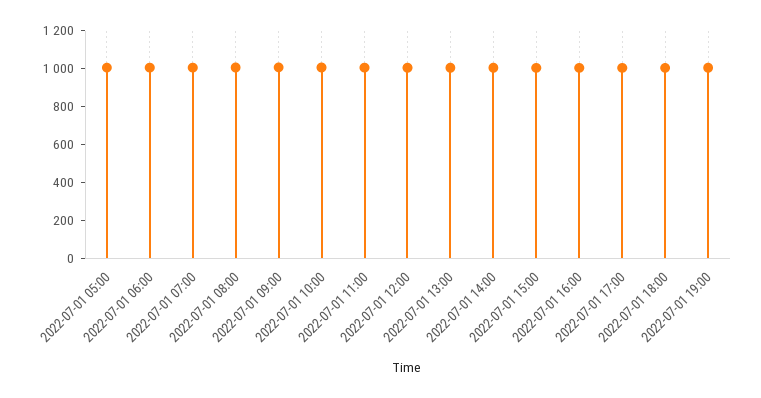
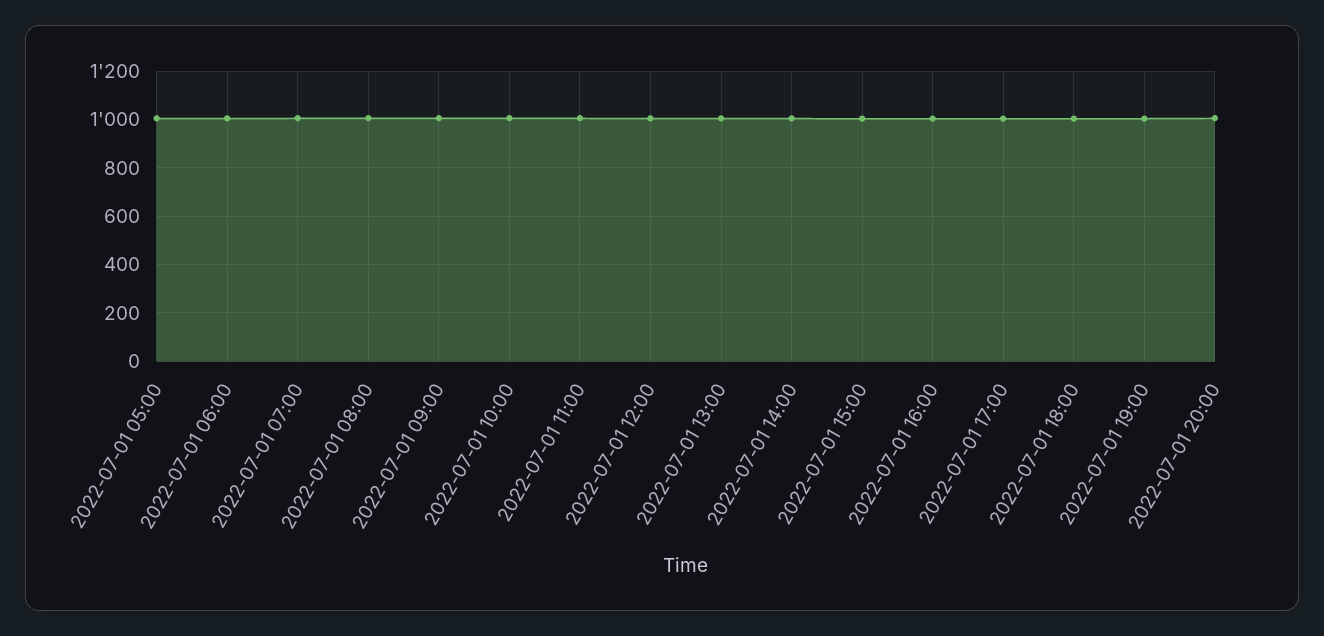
2022-07-01 20:00: none -> 1000

